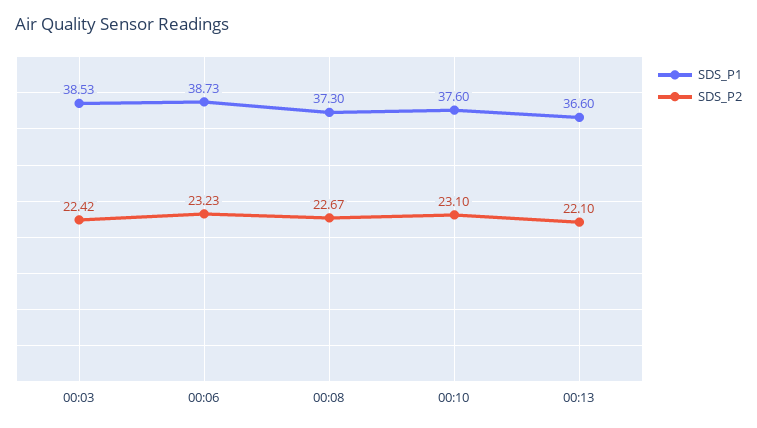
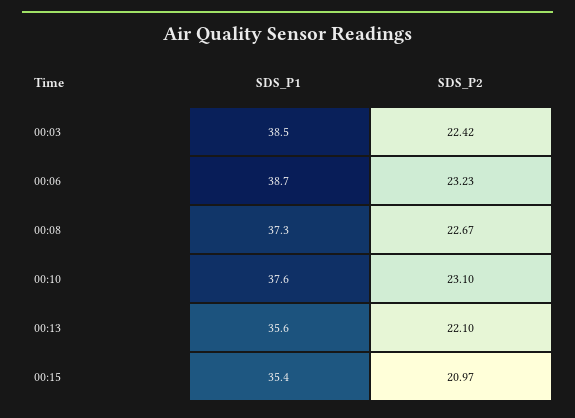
SDS_P1, 00:13: 36.6 -> 35.6
SDS_P1, 00:15: none -> 35.4
SDS_P2, 00:15: none -> 20.97

